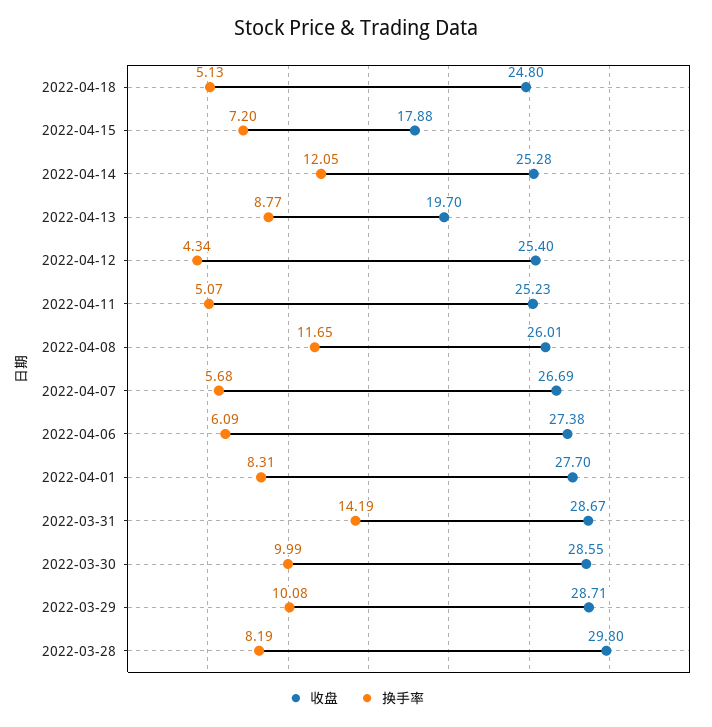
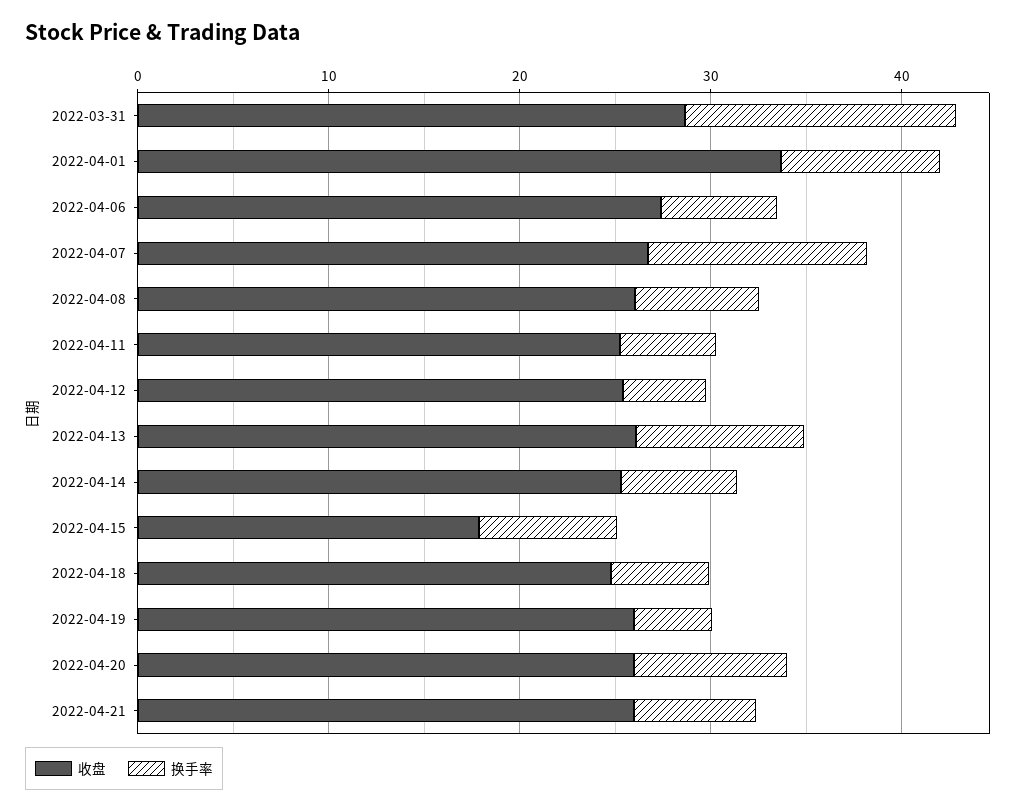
换手率, 2022-04-14: 12.05 -> 6
收盘, 2022-04-13: 19.7 -> 26
换手率, 2022-04-08: 11.65 -> 6
换手率, 2022-04-07: 5.68 -> 12
收盘, 2022-04-01: 27.7 -> 34
收盘, 2022-03-30: 28.55 -> none
换手率, 2022-03-30: 9.99 -> none
收盘, 2022-03-29: 28.71 -> none
换手率, 2022-03-29: 10.08 -> none
收盘, 2022-03-28: 29.8 -> none
换手率, 2022-03-28: 8.19 -> none
收盘, 2022-04-19: none -> 26
换手率, 2022-04-19: none -> 4
收盘, 2022-04-20: none -> 26
换手率, 2022-04-20: none -> 8
收盘, 2022-04-21: none -> 26
换手率, 2022-04-21: none -> 6

